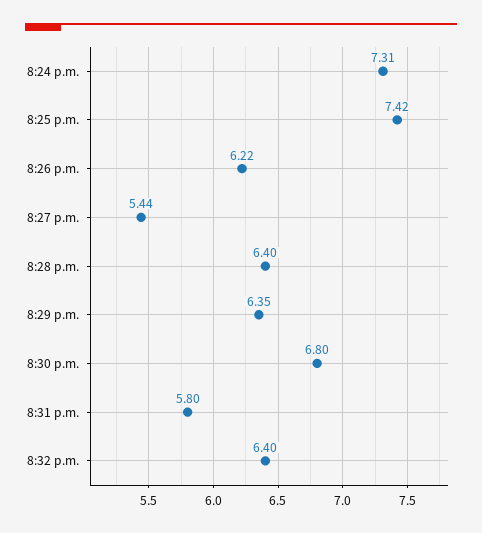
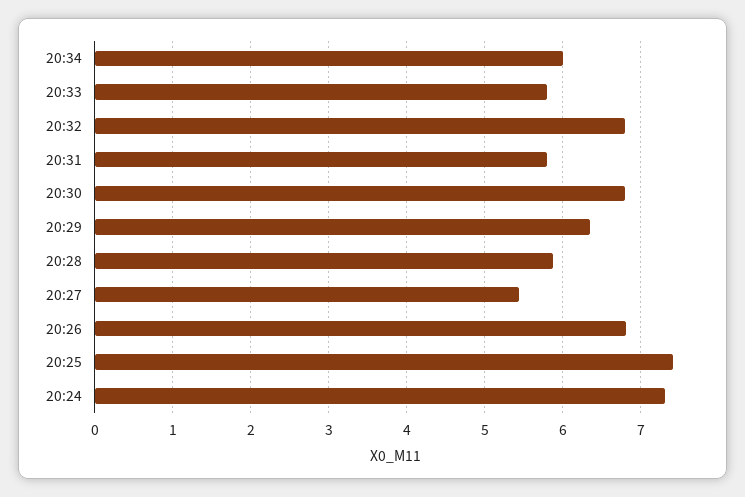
8:26 p.m.: 6.22 -> 6.8
8:28 p.m.: 6.4 -> 5.9
8:32 p.m.: 6.4 -> 6.8
20:34: none -> 6
20:33: none -> 5.8

